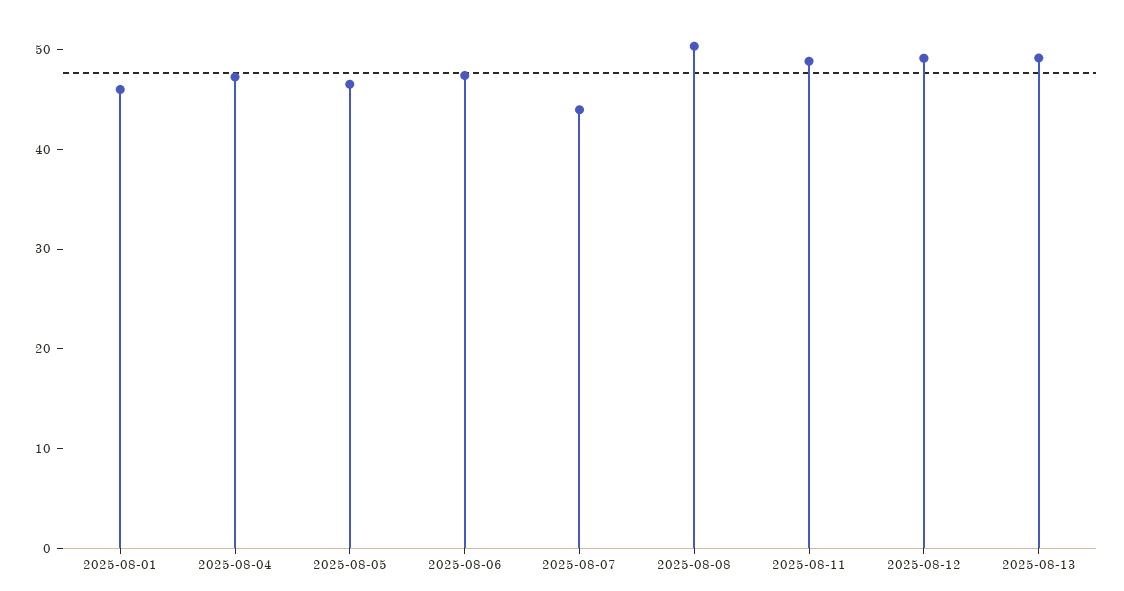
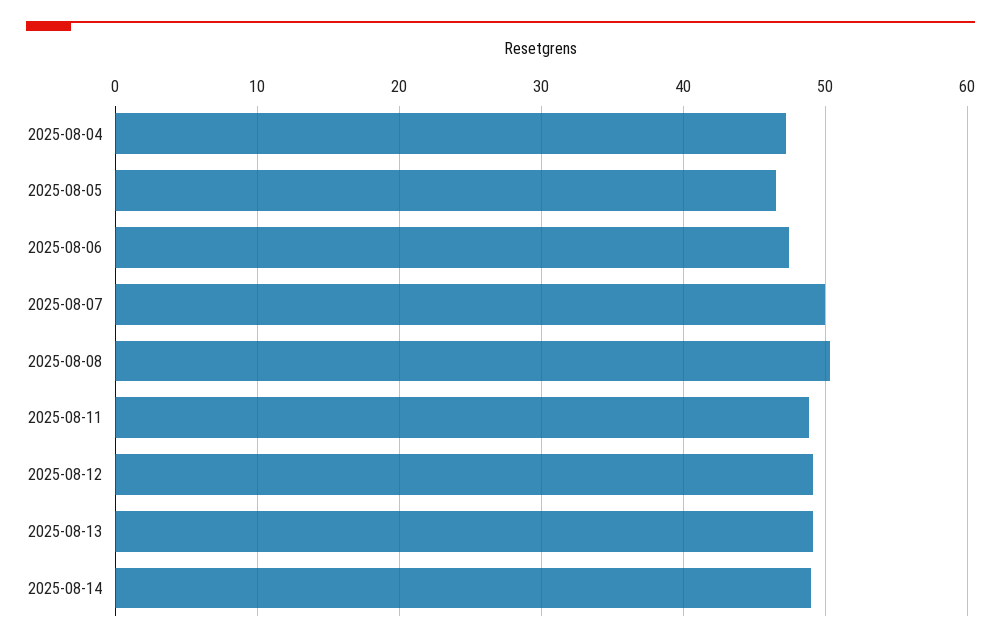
2025-08-01: 46 -> none
2025-08-07: 44 -> 50
2025-08-14: none -> 49

